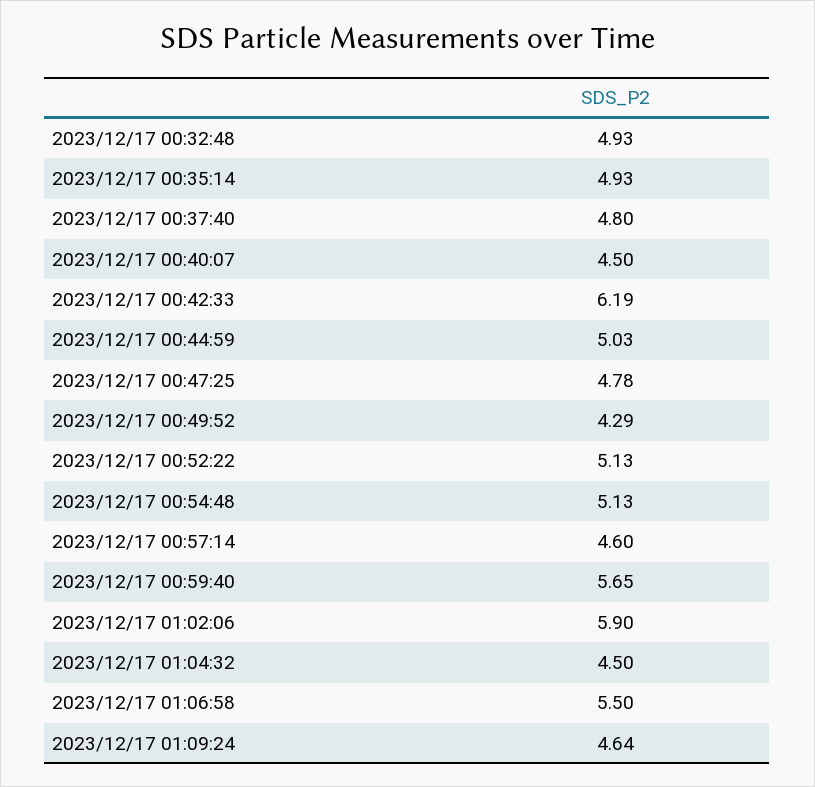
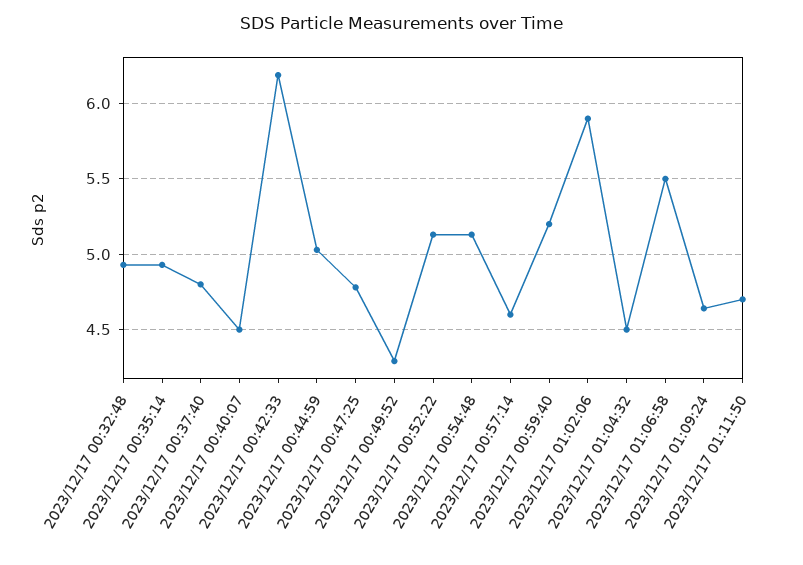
2023/12/17 00:59:40: 5.65 -> 5.2
2023/12/17 01:11:50: none -> 4.7

